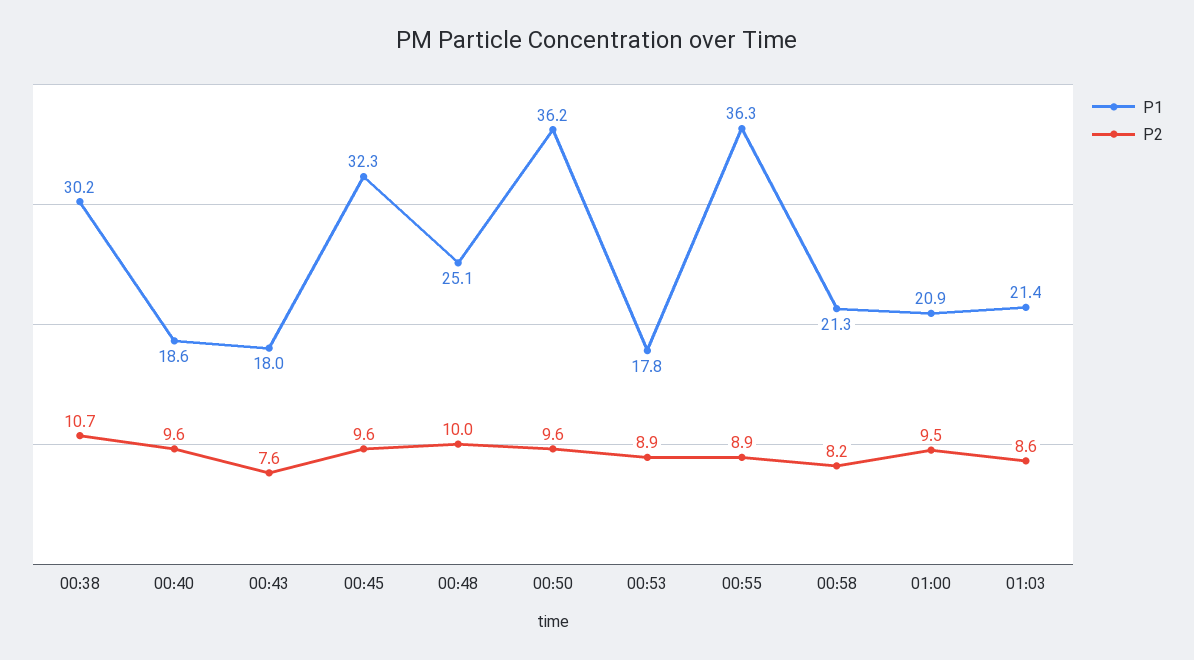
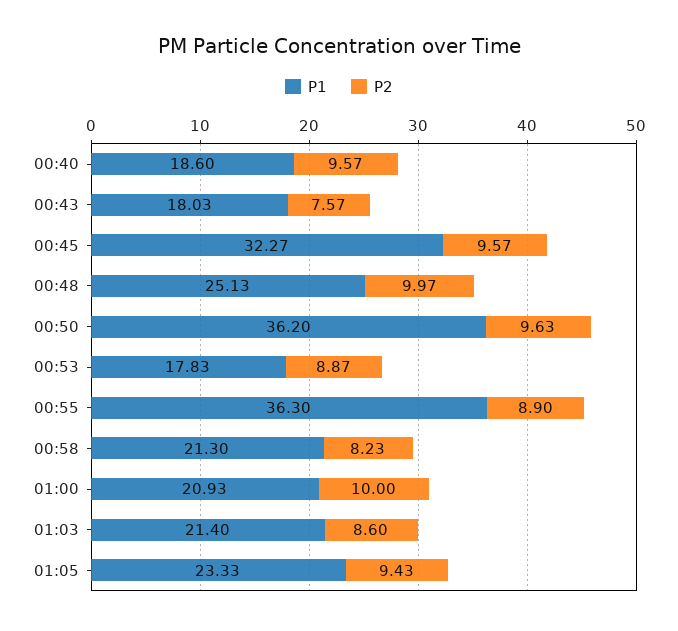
P1, 00:38: 30.2 -> none
P2, 00:38: 10.7 -> none
P2, 01:00: 9.5 -> 10
P1, 01:05: none -> 23.33
P2, 01:05: none -> 9.43

